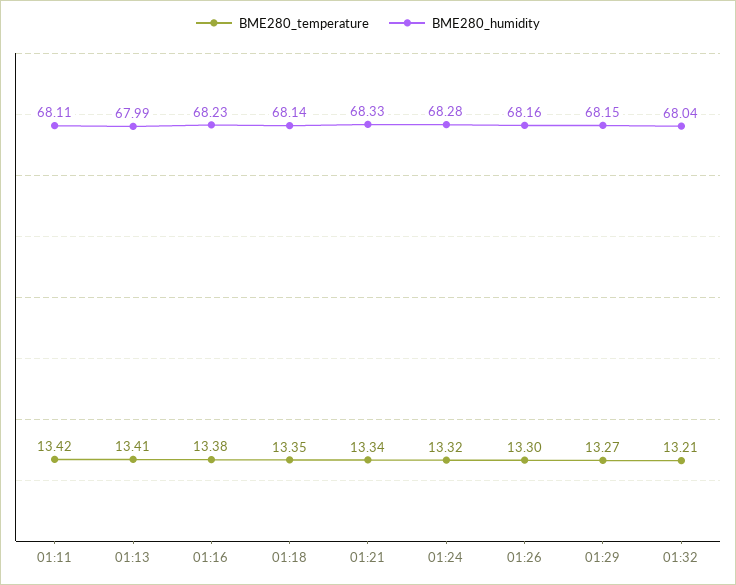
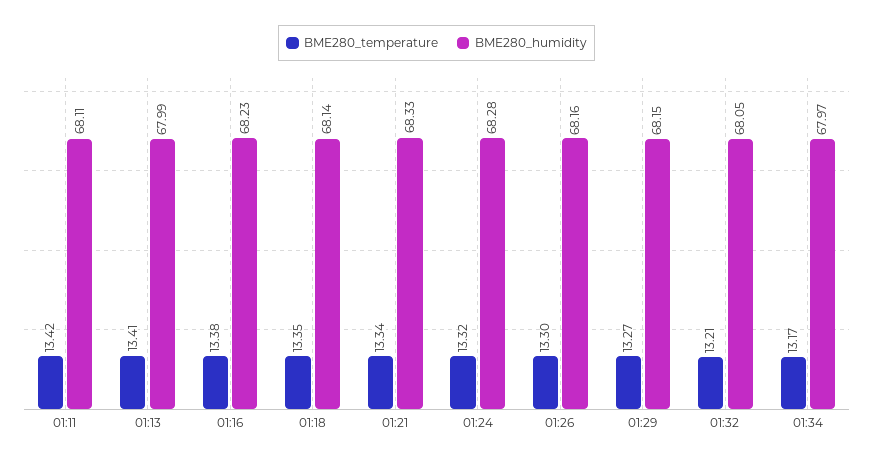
BME280_humidity, 01:32: 68.04 -> 68.05
BME280_temperature, 01:34: none -> 13.17
BME280_humidity, 01:34: none -> 67.97

